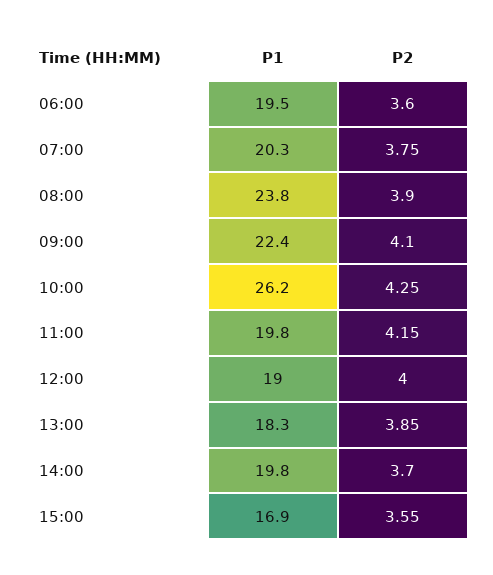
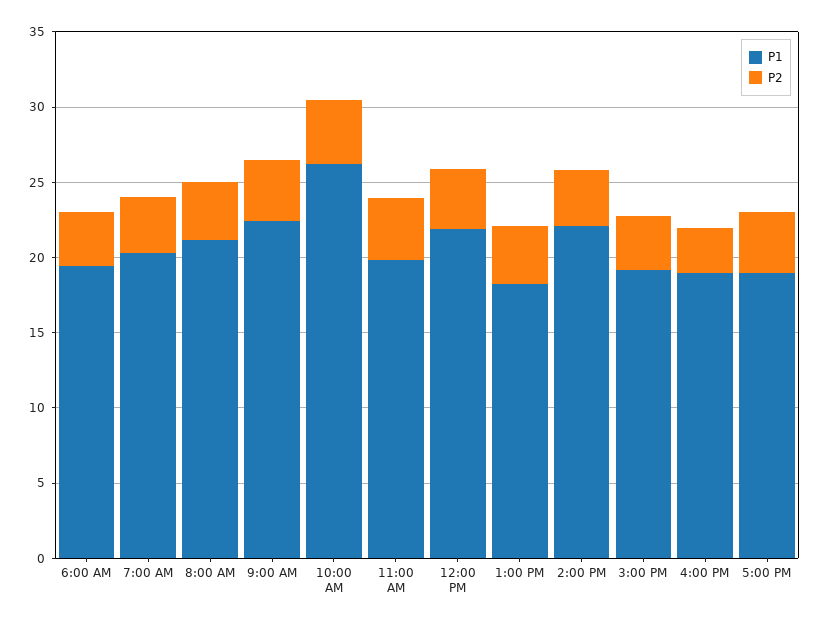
P1, 08:00: 23.8 -> 21
P1, 12:00: 19 -> 22
P1, 14:00: 19.8 -> 22
P1, 15:00: 16.9 -> 19
P1, 4:00 PM: none -> 19
P2, 4:00 PM: none -> 3
P1, 5:00 PM: none -> 19
P2, 5:00 PM: none -> 4

